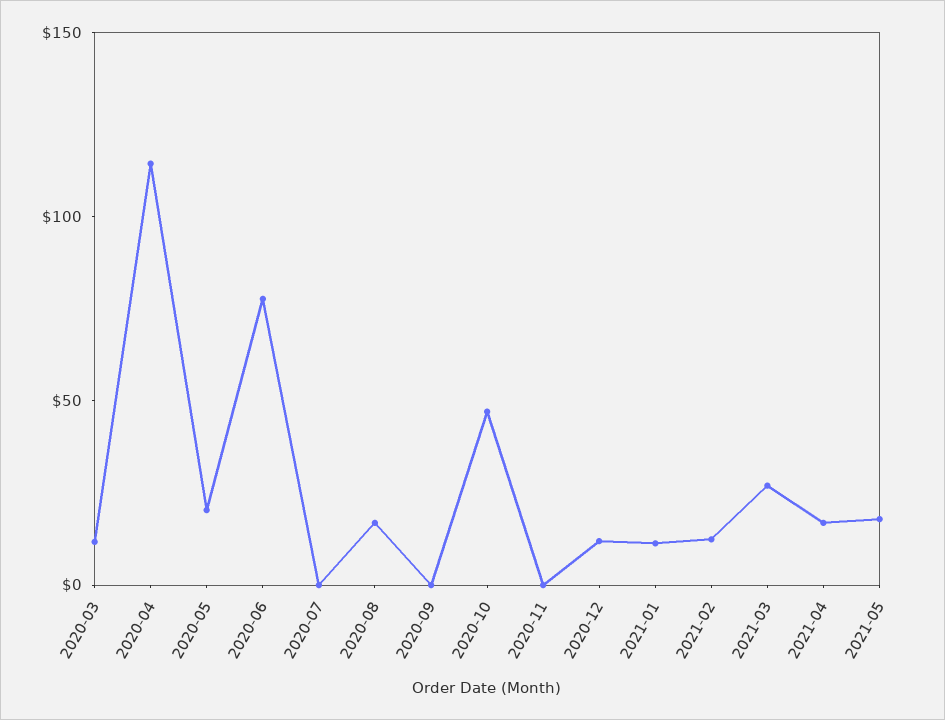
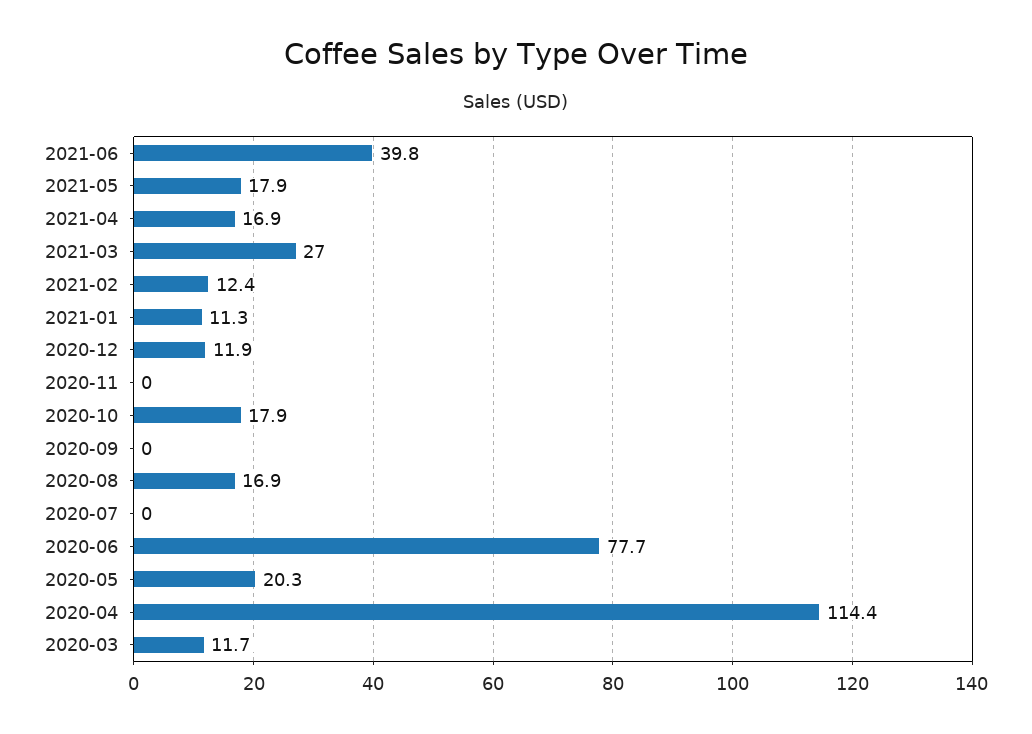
2020-10: 50 -> 17.9
2021-06: none -> 39.8

